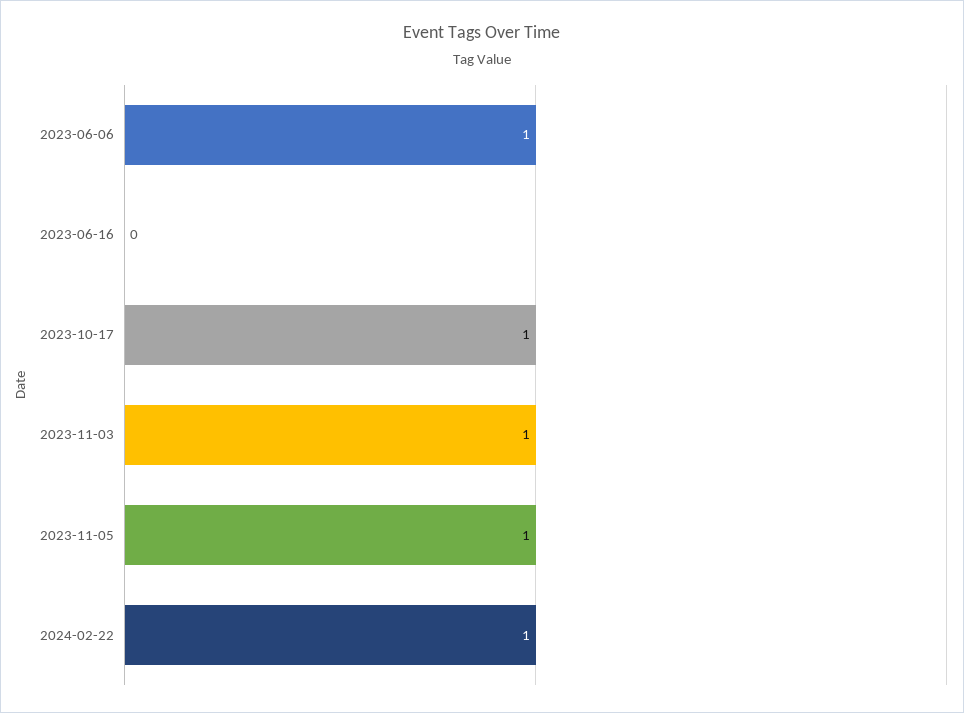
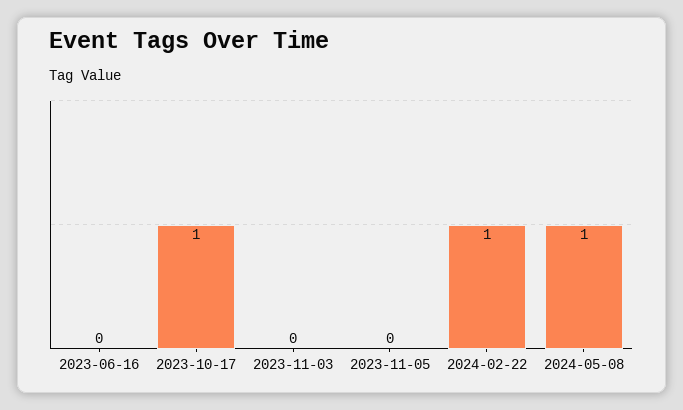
2023-06-06: 1 -> none
2023-11-03: 1 -> 0
2023-11-05: 1 -> 0
2024-05-08: none -> 1

